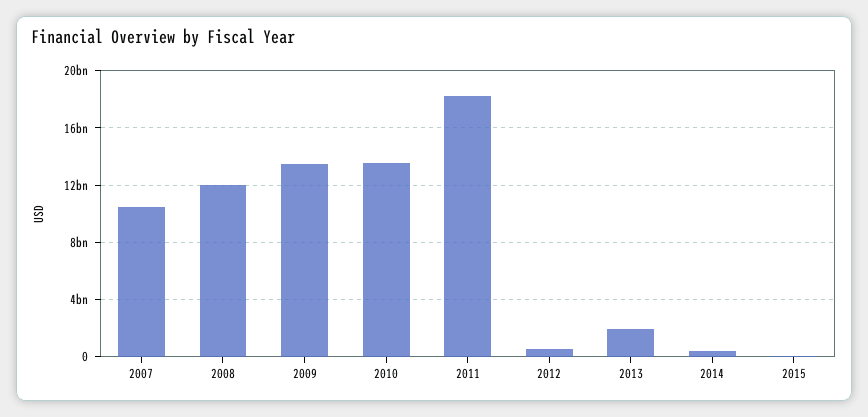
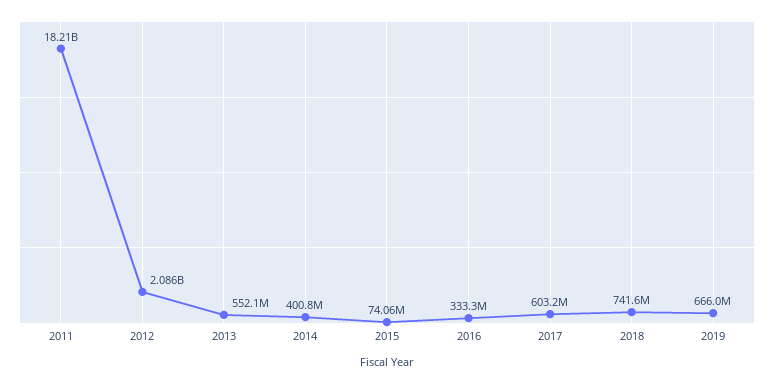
2007: 10500000000 -> none
2008: 12000000000 -> none
2009: 13500000000 -> none
2010: 13500000000 -> none
2012: 500000000 -> 2086000000
2013: 2000000000 -> 552100000
2016: none -> 333300000
2017: none -> 603200000
2018: none -> 741600000
2019: none -> 666000000

